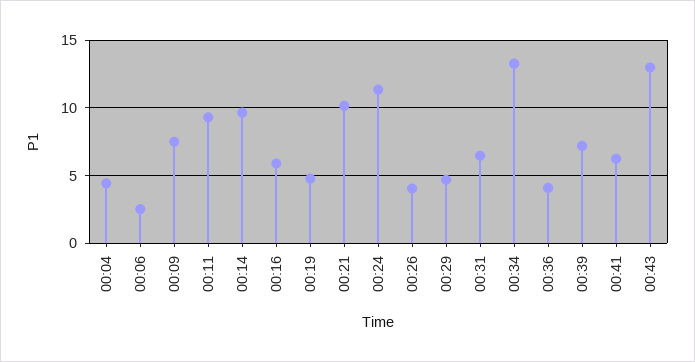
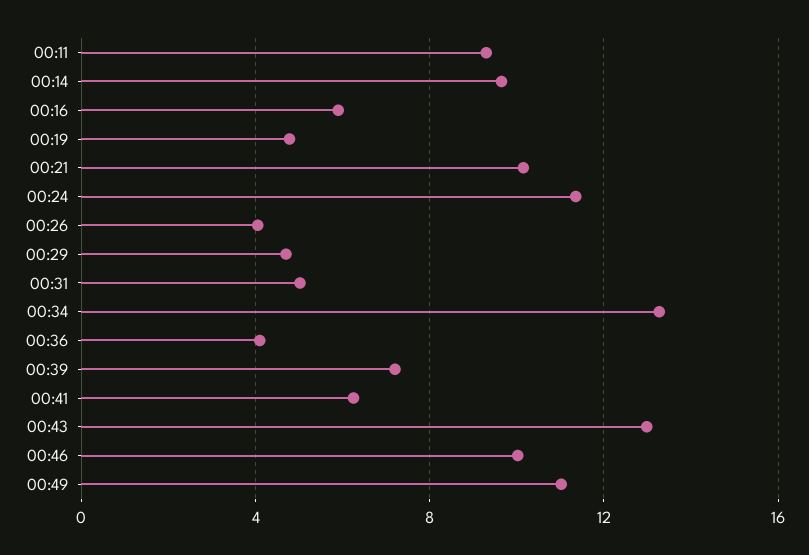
00:04: 4.5 -> none
00:06: 2.5 -> none
00:09: 7.5 -> none
00:31: 6.5 -> 5
00:46: none -> 10
00:49: none -> 11

